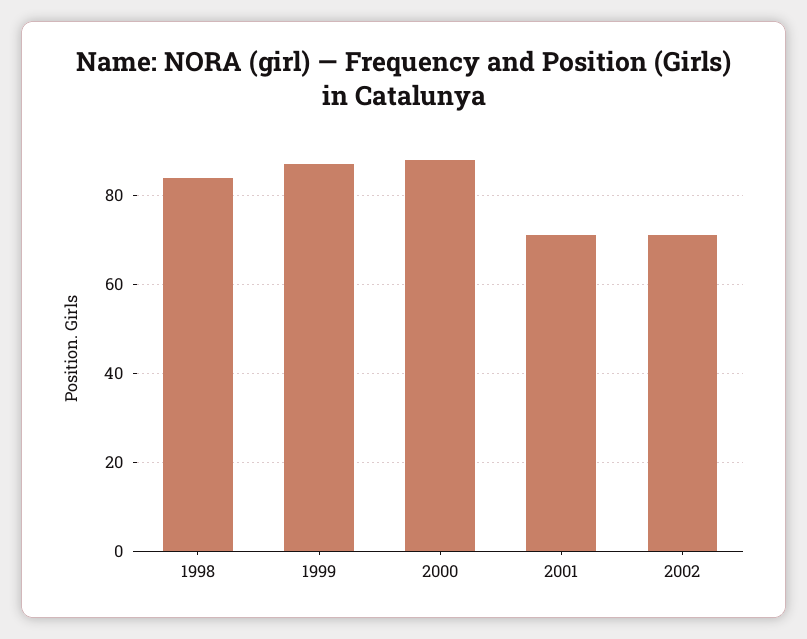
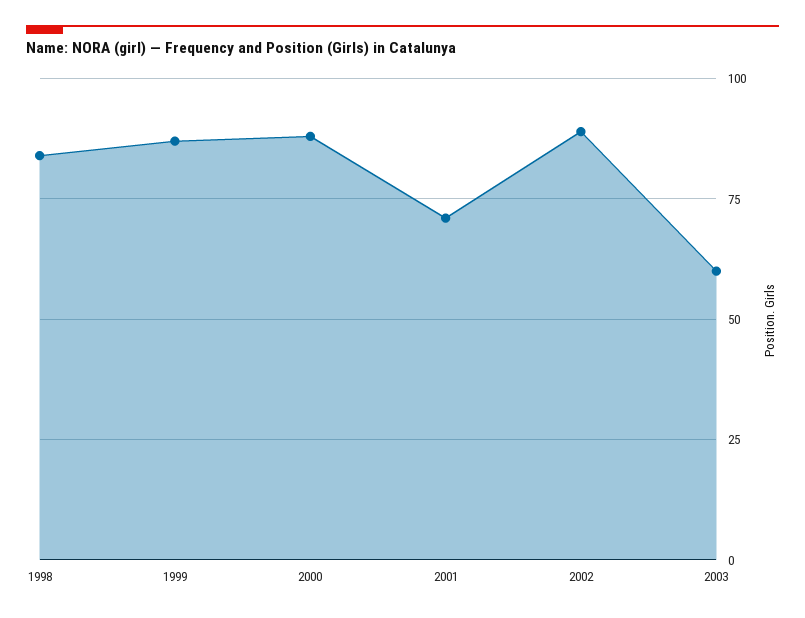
2002: 70 -> 90
2003: none -> 60

